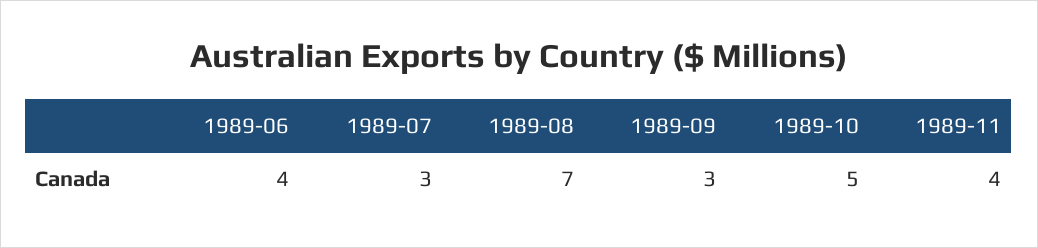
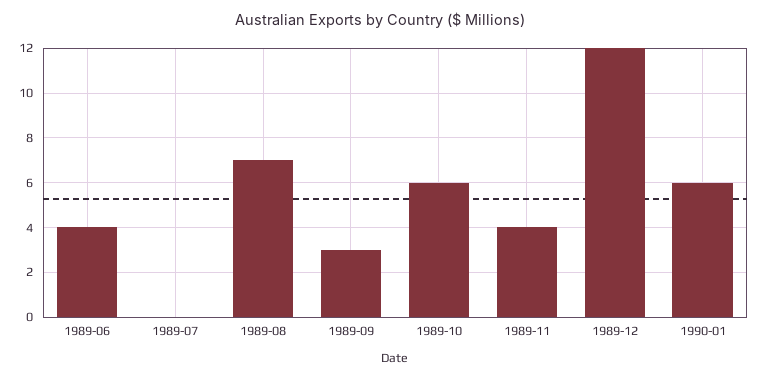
1989-07: 3 -> 0
1989-10: 5 -> 6
1989-12: none -> 12
1990-01: none -> 6

